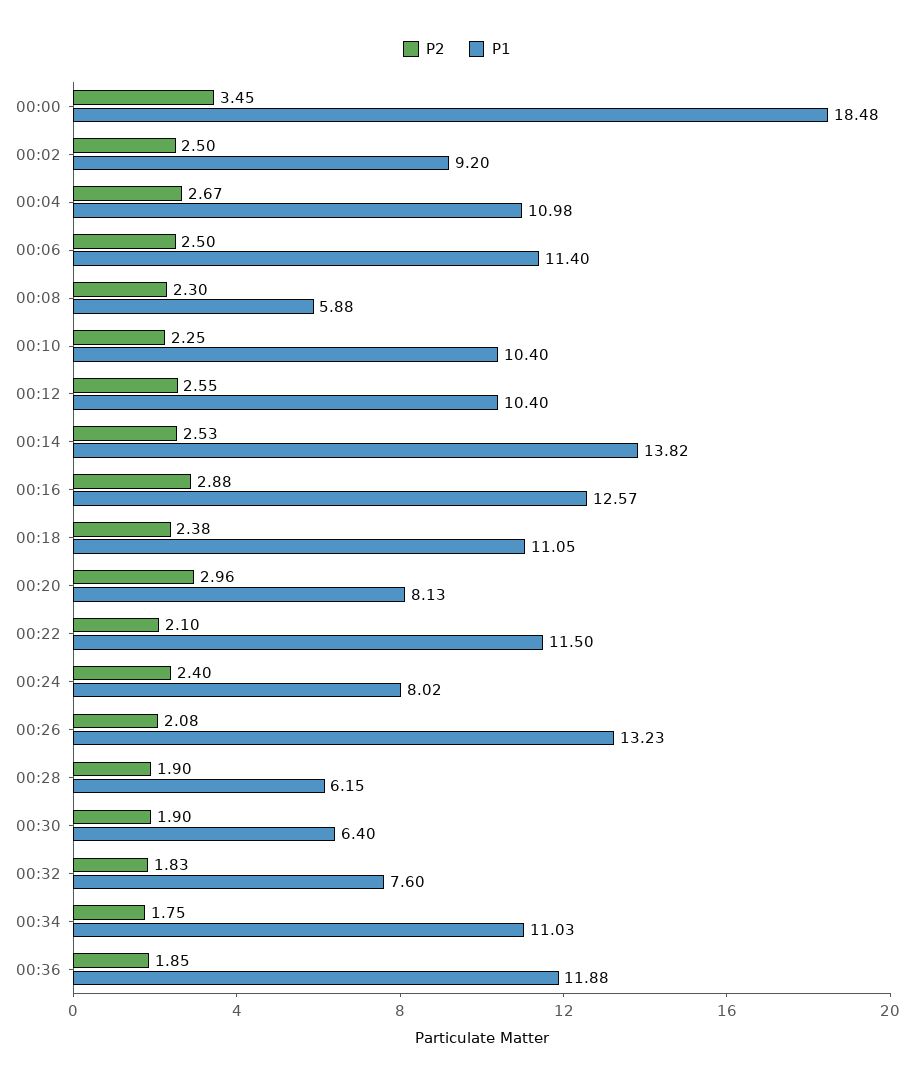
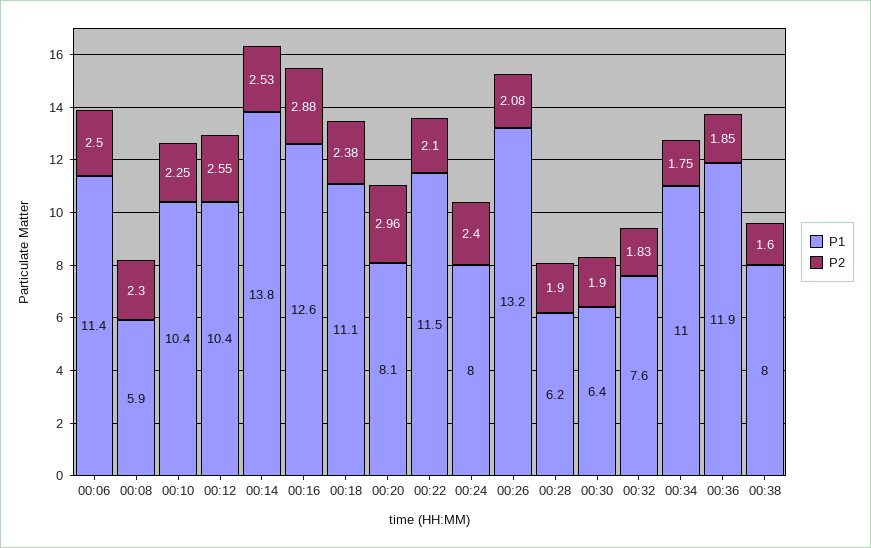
P2, 00:00: 3.45 -> none
P1, 00:00: 18.48 -> none
P2, 00:02: 2.5 -> none
P1, 00:02: 9.2 -> none
P2, 00:04: 2.67 -> none
P1, 00:04: 10.98 -> none
P1, 00:38: none -> 8
P2, 00:38: none -> 1.6

